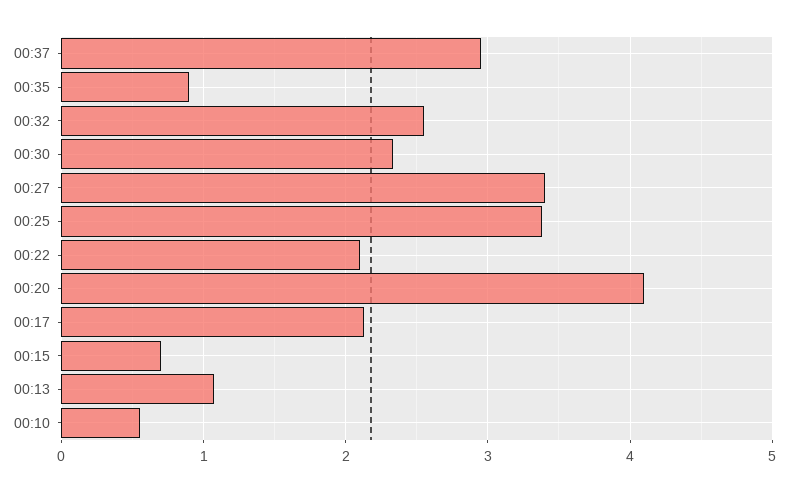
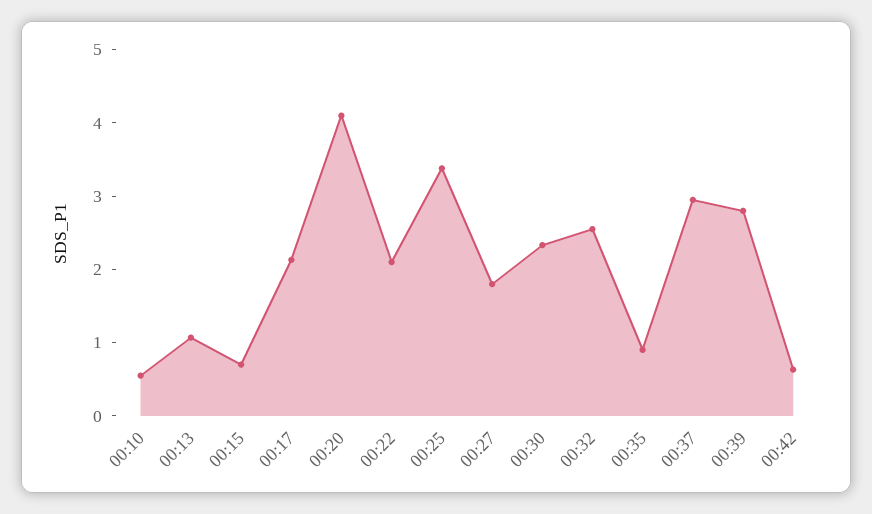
00:27: 3.4 -> 1.8
00:39: none -> 2.8
00:42: none -> 0.6

